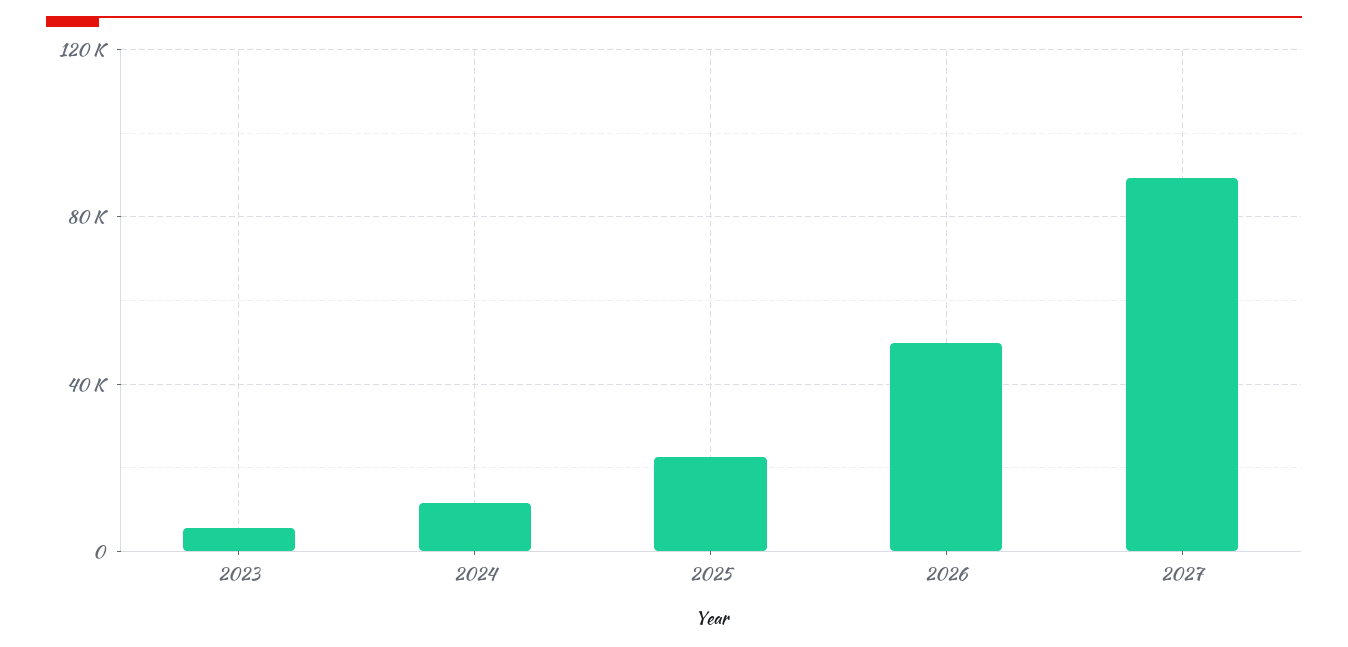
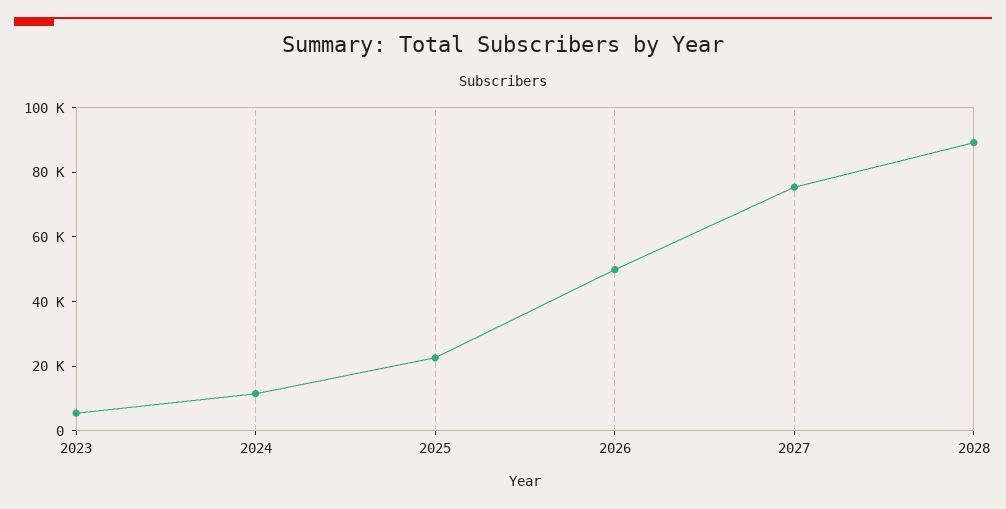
2027: 90000 -> 75000
2028: none -> 90000

